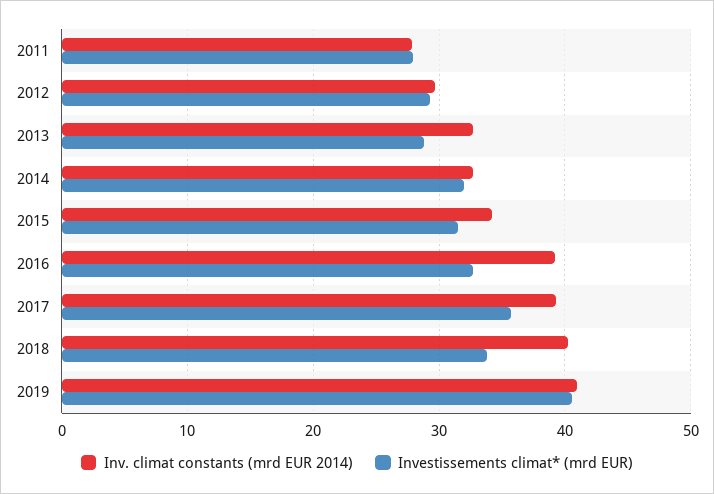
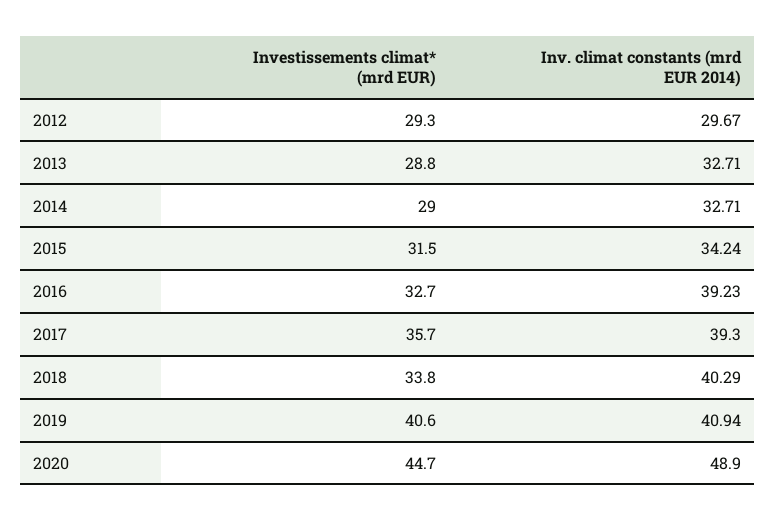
Inv. climat constants (mrd EUR 2014), 2011: 28 -> none
Investissements climat* (mrd EUR), 2011: 28 -> none
Investissements climat* (mrd EUR), 2014: 32 -> 29
Investissements climat* (mrd EUR), 2020: none -> 44.7
Inv. climat constants (mrd EUR 2014), 2020: none -> 48.9

